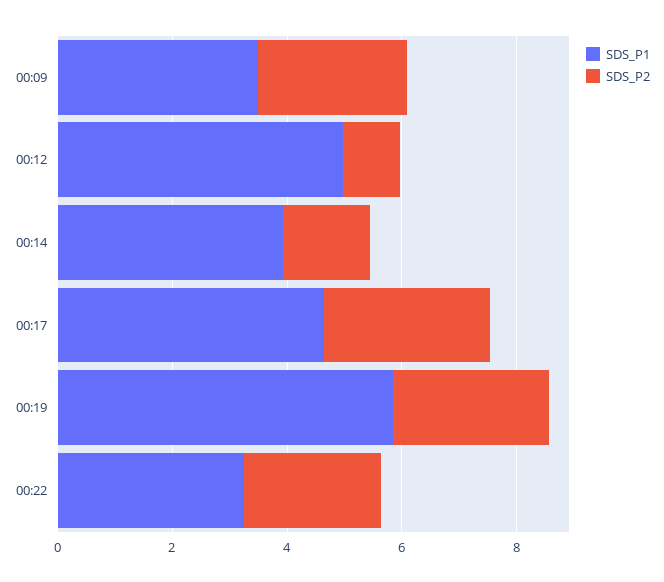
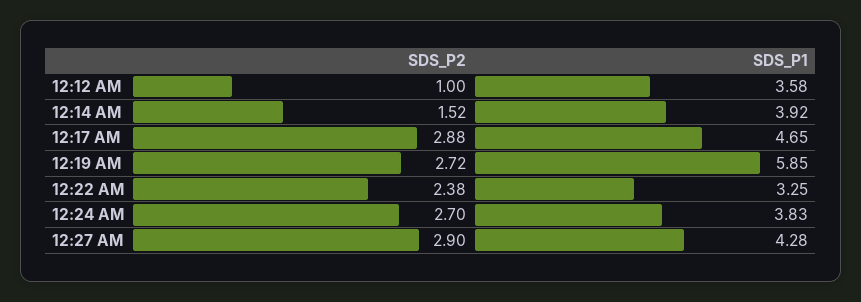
SDS_P1, 00:09: 3.5 -> none
SDS_P2, 00:09: 2.5 -> none
SDS_P1, 00:12: 5 -> 3.58
SDS_P2, 12:24 AM: none -> 2.7
SDS_P1, 12:24 AM: none -> 3.83
SDS_P2, 12:27 AM: none -> 2.9
SDS_P1, 12:27 AM: none -> 4.28

